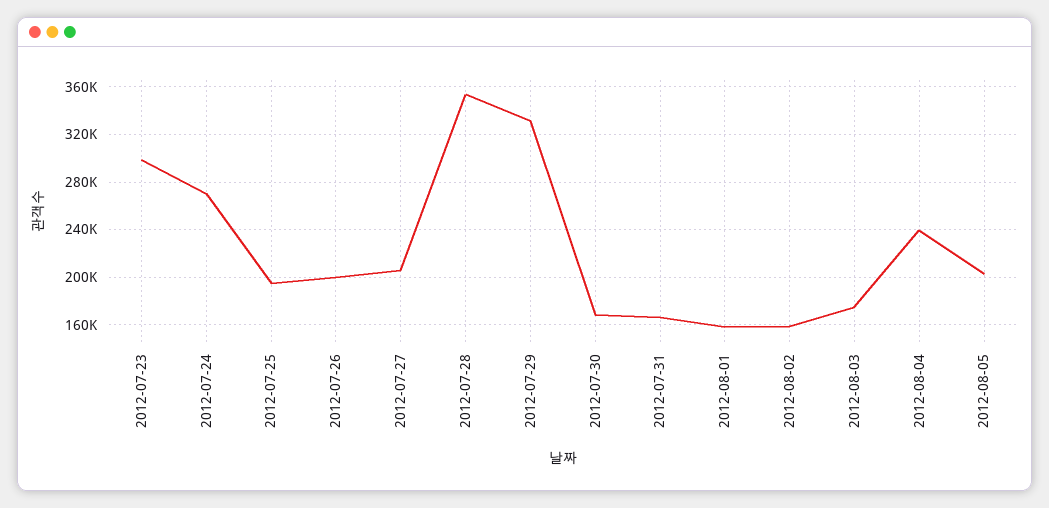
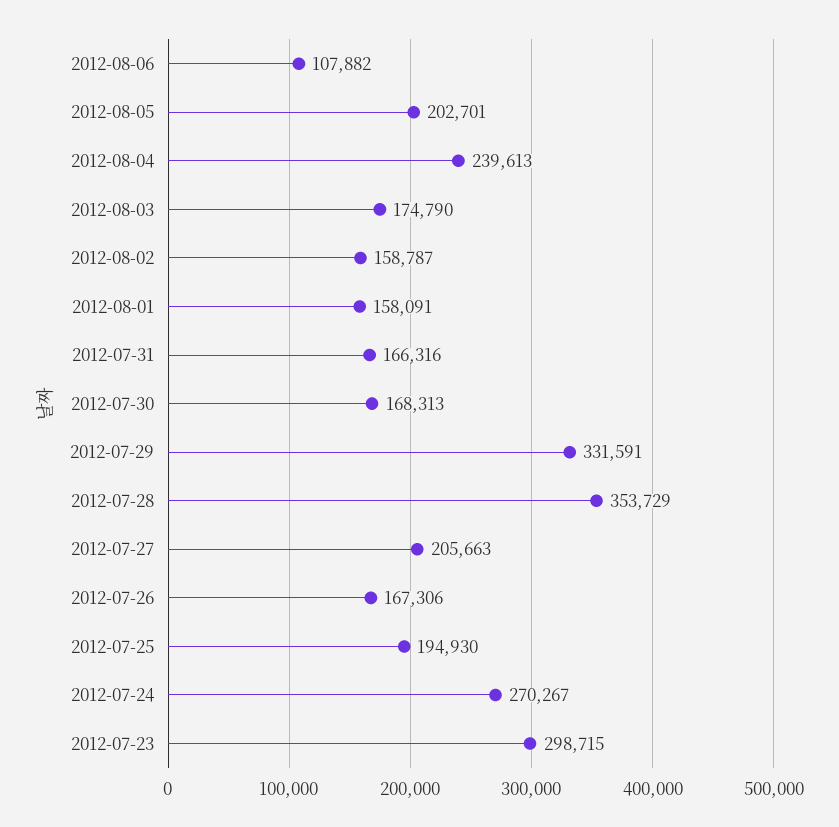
2012-07-26: 200000 -> 167306
2012-08-06: none -> 107882

